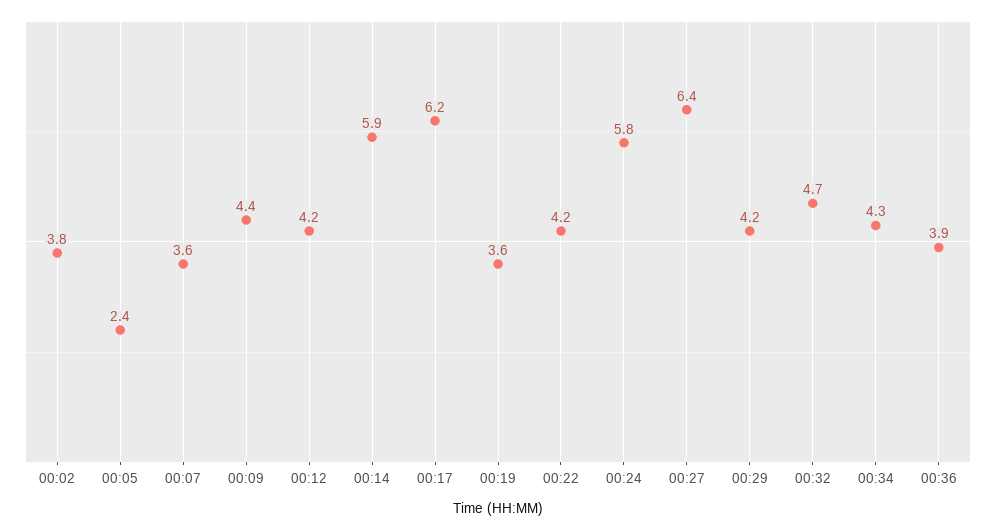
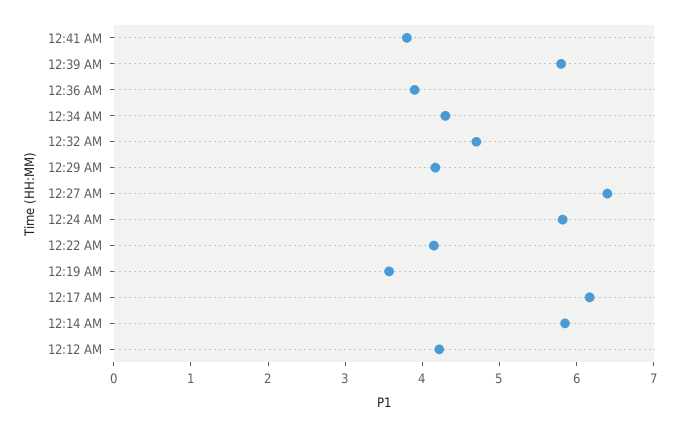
00:02: 3.8 -> none
00:05: 2.4 -> none
00:07: 3.6 -> none
00:09: 4.4 -> none
12:41 AM: none -> 3.8
12:39 AM: none -> 5.8

